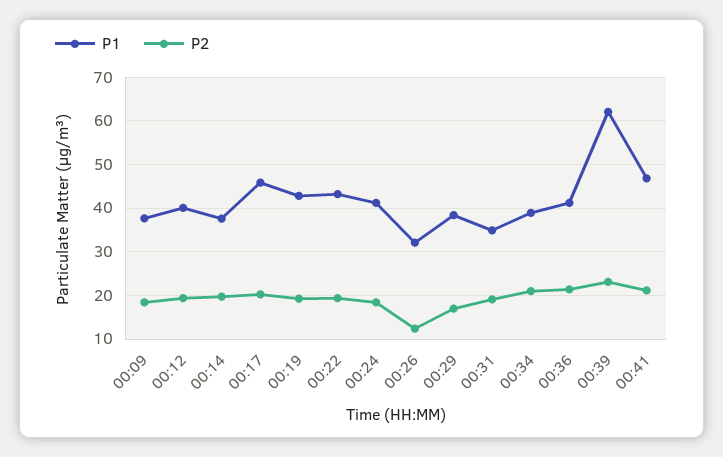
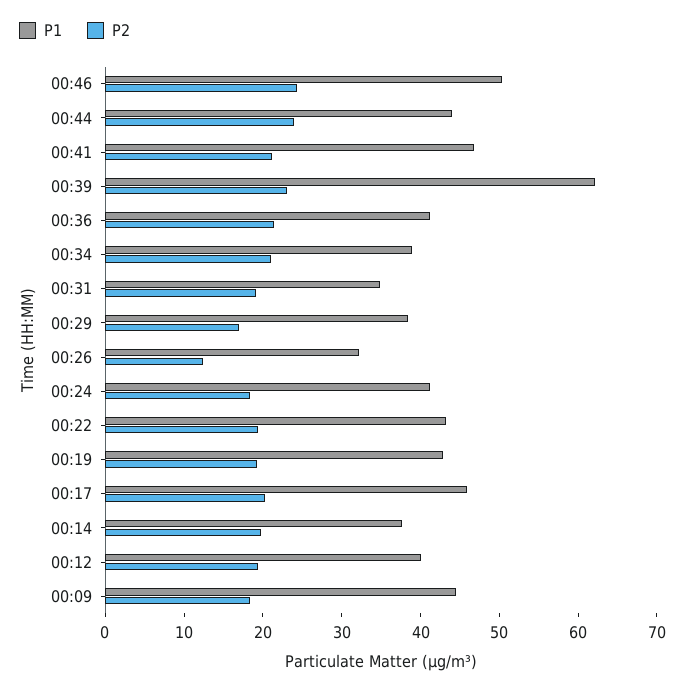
P1, 00:09: 38 -> 44
P1, 00:46: none -> 50
P2, 00:46: none -> 24
P1, 00:44: none -> 44
P2, 00:44: none -> 24

